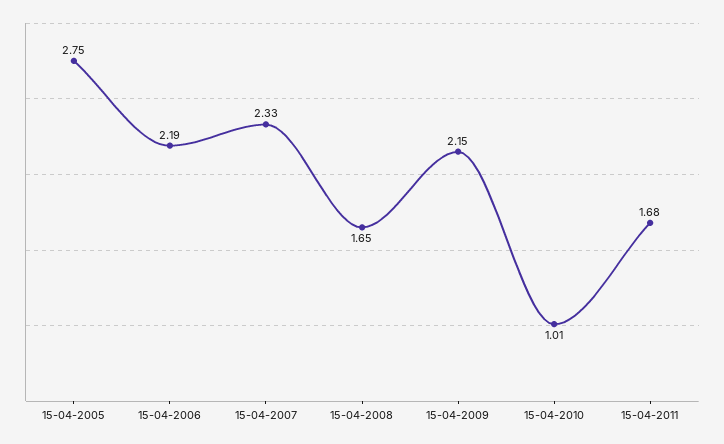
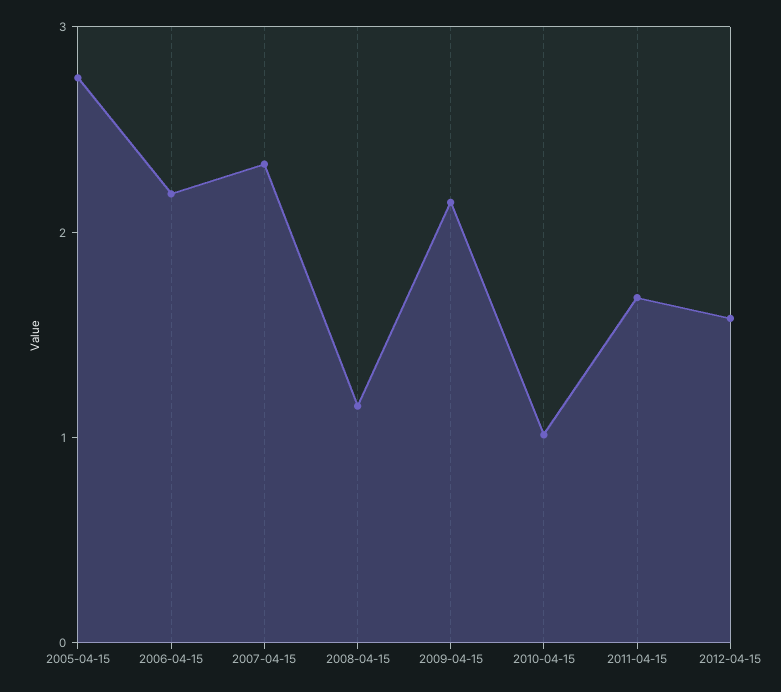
15-04-2008: 1.65 -> 1.2
2012-04-15: none -> 1.6

